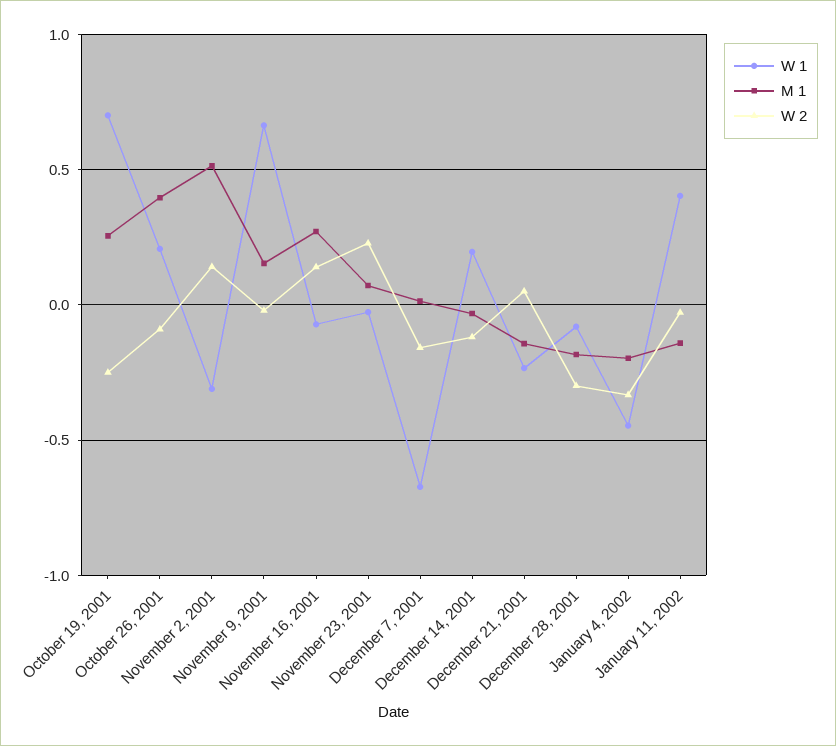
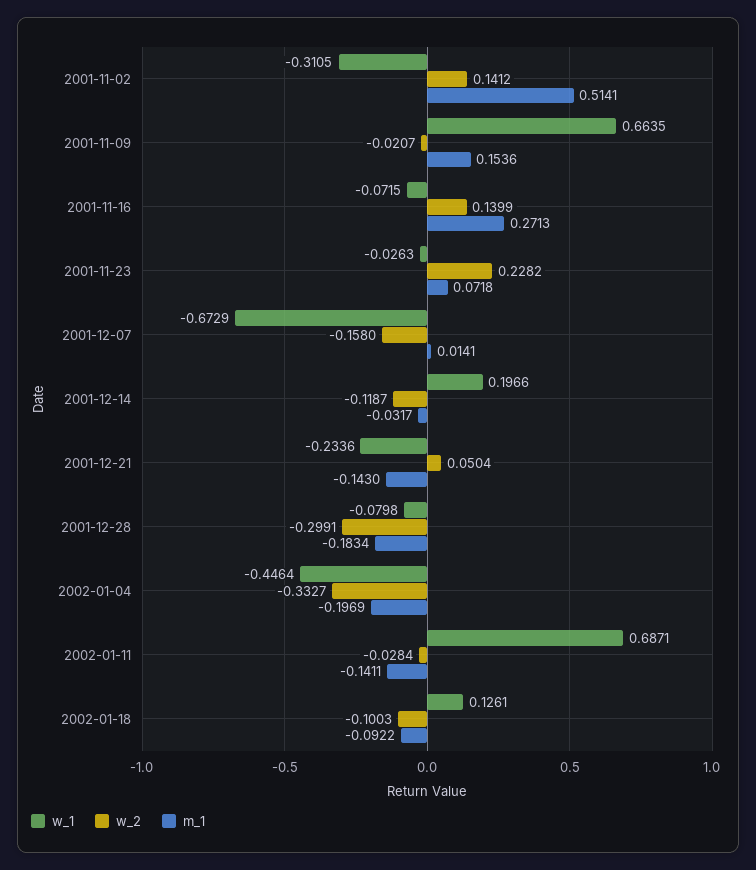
W 1, October 19, 2001: 0.7 -> none
M 1, October 19, 2001: 0.25 -> none
W 2, October 19, 2001: -0.25 -> none
W 1, October 26, 2001: 0.2 -> none
M 1, October 26, 2001: 0.4 -> none
W 2, October 26, 2001: -0.1 -> none
W 1, January 11, 2002: 0.4 -> 0.6871
W 1, 2002-01-18: none -> 0.1261
W 2, 2002-01-18: none -> -0.1003
M 1, 2002-01-18: none -> -0.0922

